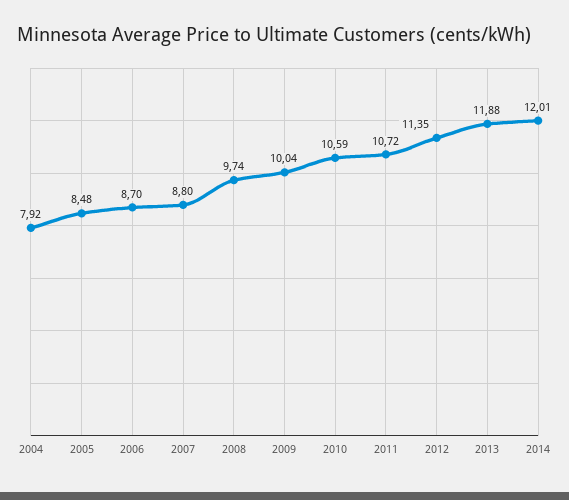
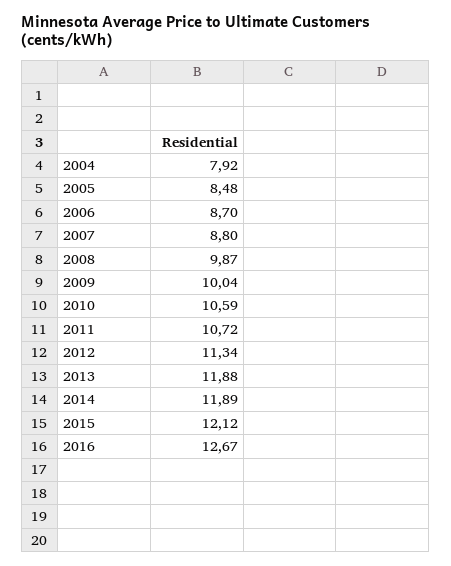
2008: 9.74 -> 9.87
2012: 11.35 -> 11.34
2014: 12.01 -> 11.89
2015: none -> 12.12
2016: none -> 12.67

